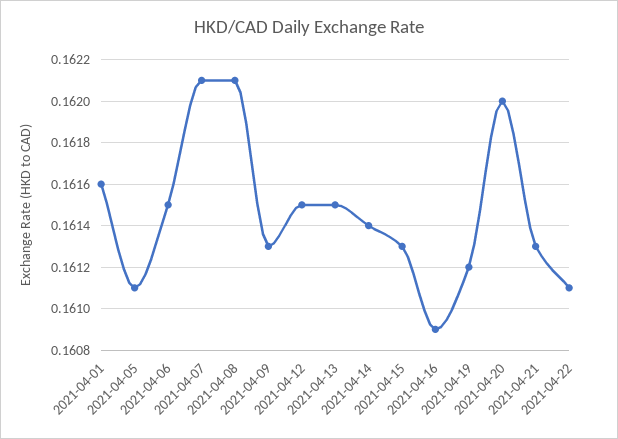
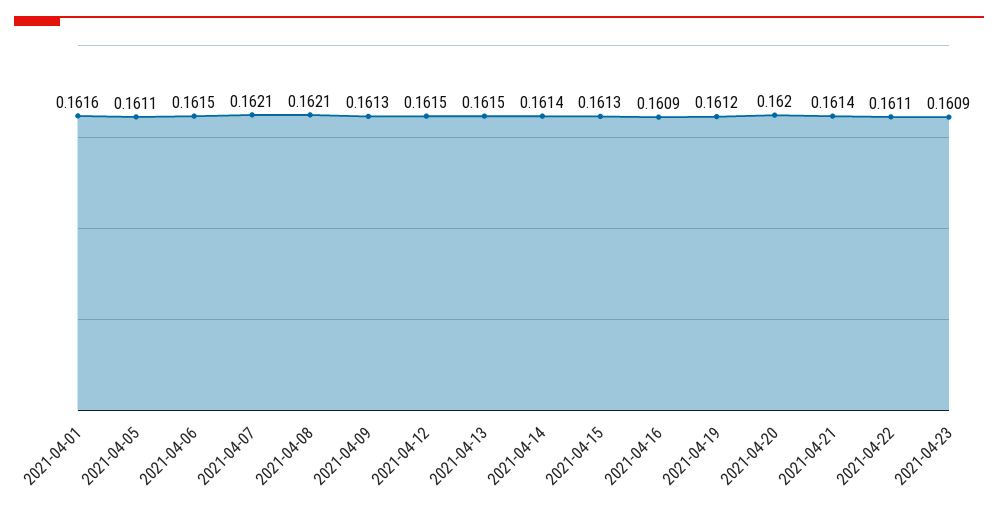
2021-04-21: 0.1613 -> 0.1614
2021-04-23: none -> 0.1609

